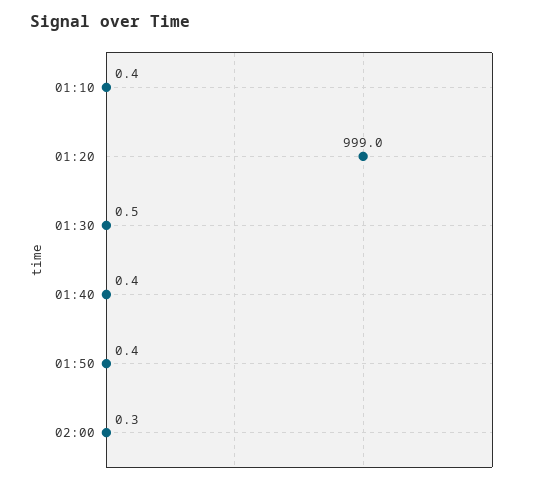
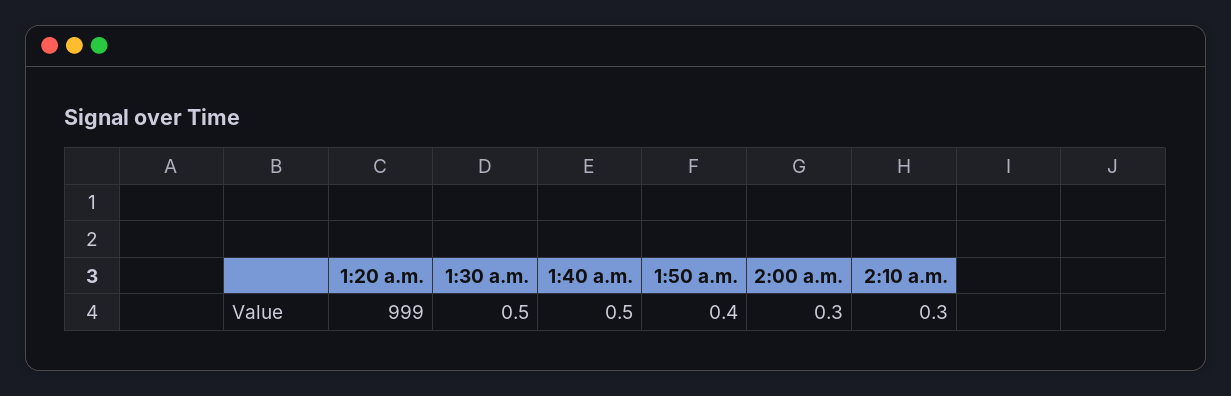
01:10: 0.4 -> none
01:40: 0.4 -> 0.5
2:10 a.m.: none -> 0.3

